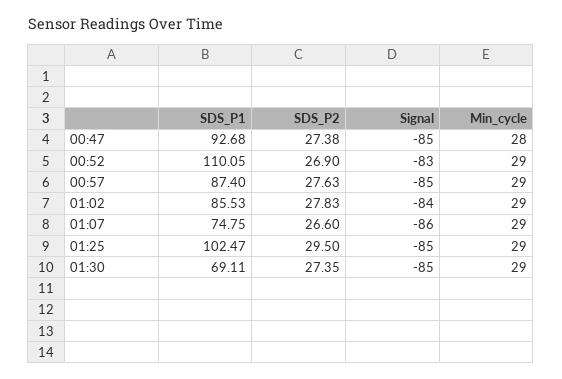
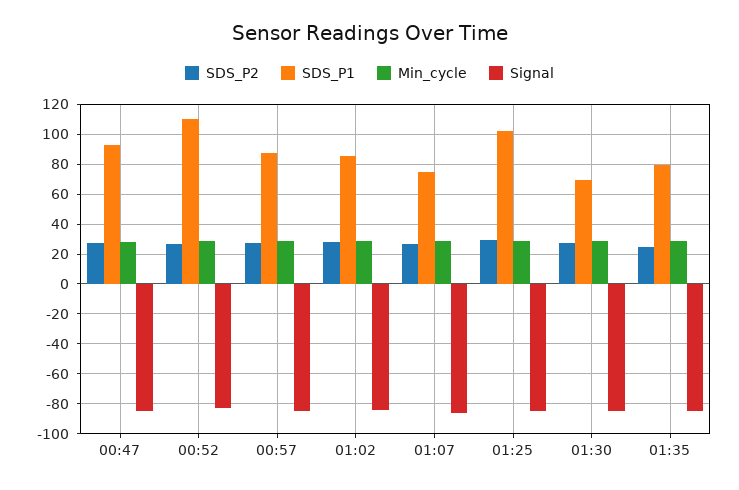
SDS_P2, 01:35: none -> 25
SDS_P1, 01:35: none -> 80
Min_cycle, 01:35: none -> 30
Signal, 01:35: none -> -85

